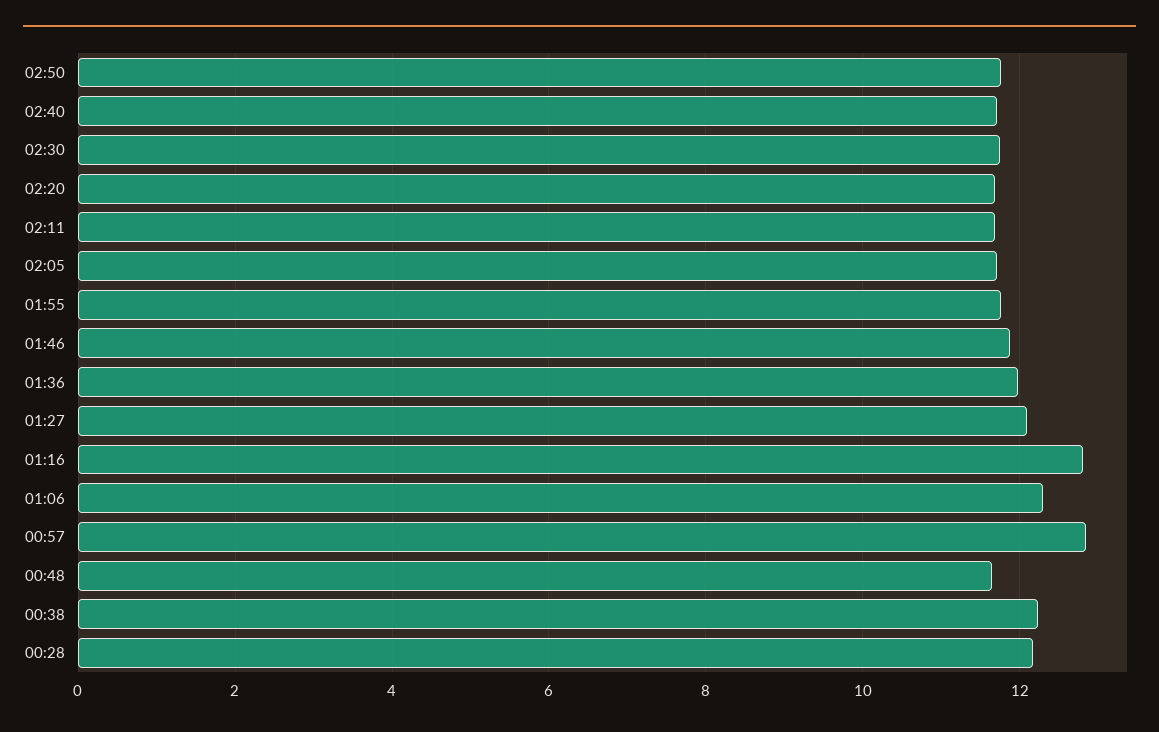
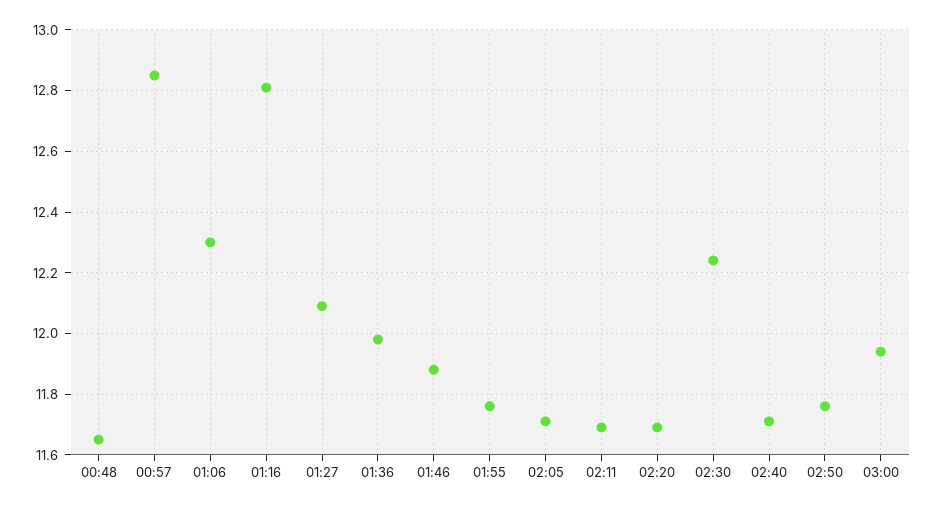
02:30: 11.8 -> 12.25
00:38: 12.2 -> none
00:28: 12.2 -> none
03:00: none -> 11.95

